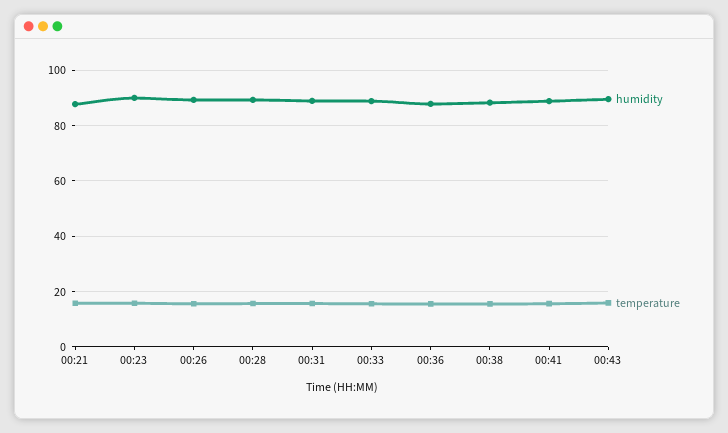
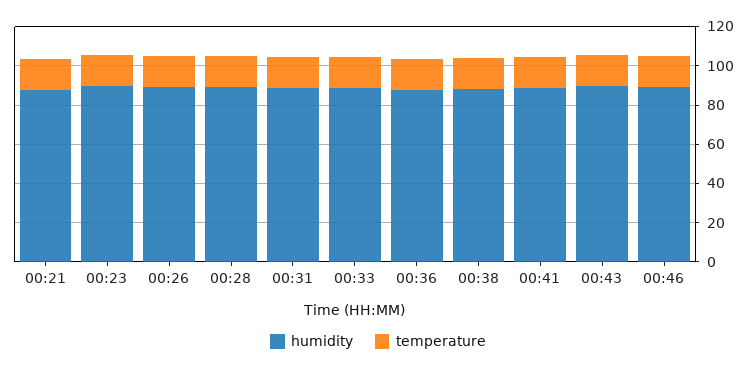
humidity, 00:46: none -> 90
temperature, 00:46: none -> 15

